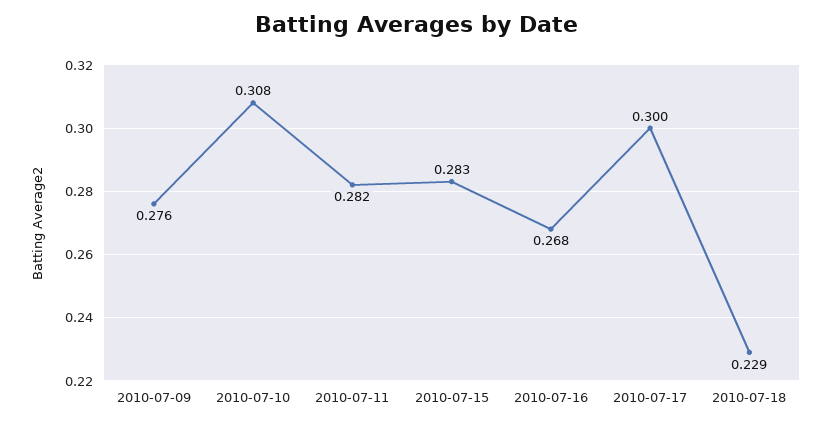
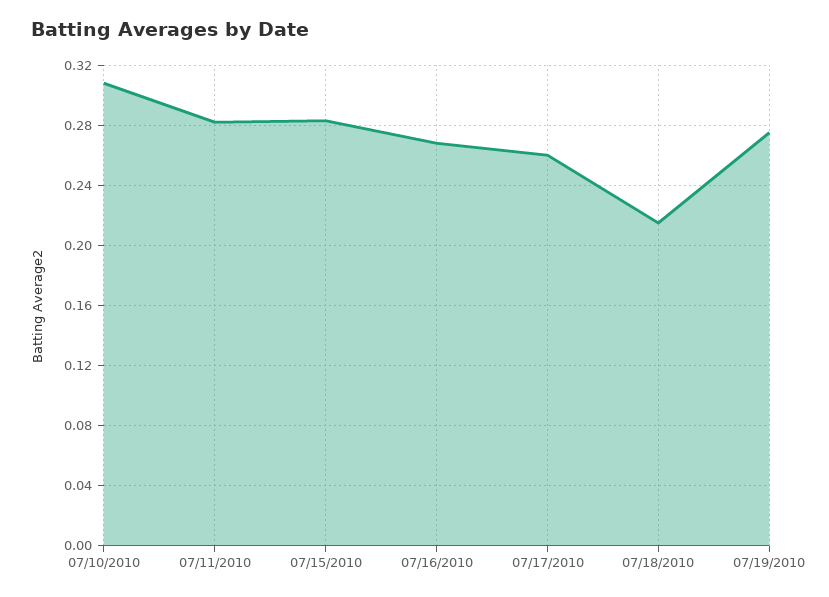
2010-07-09: 0.276 -> none
2010-07-17: 0.3 -> 0.26
2010-07-18: 0.229 -> 0.215
07/19/2010: none -> 0.275

